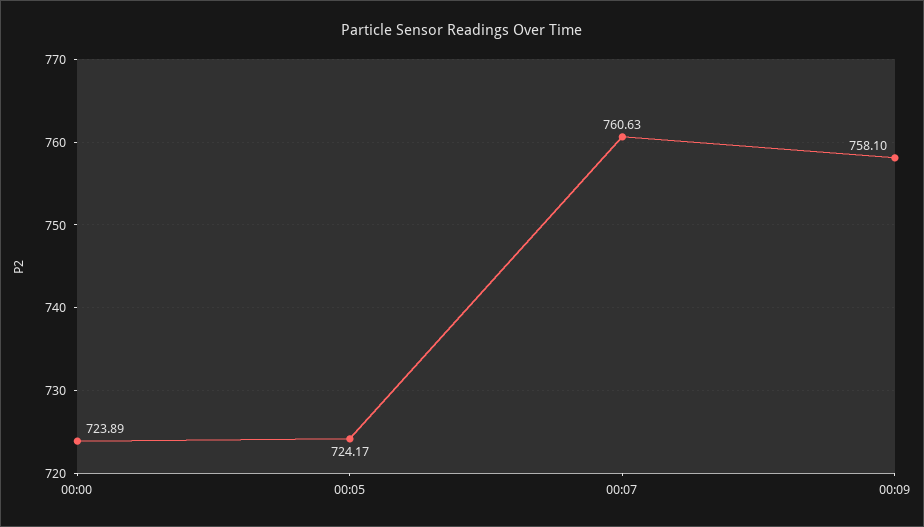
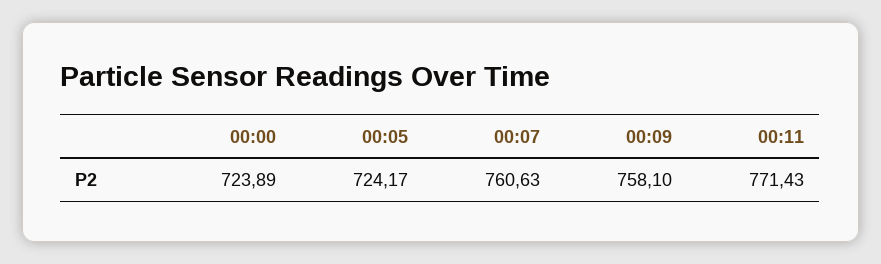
00:11: none -> 771.43

